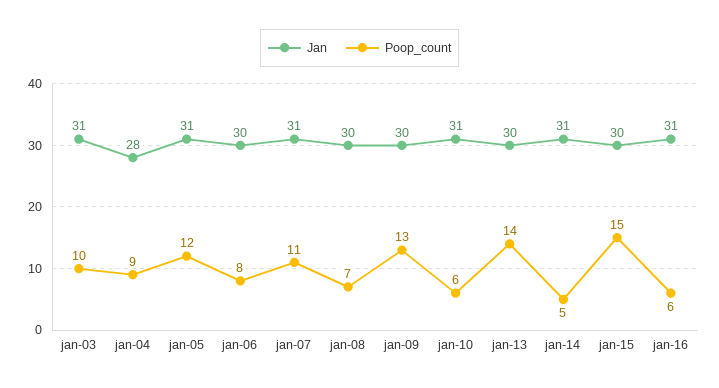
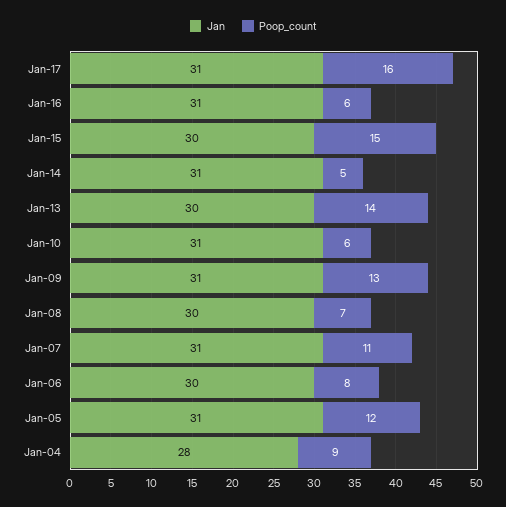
Jan, jan-03: 31 -> none
Poop_count, jan-03: 10 -> none
Jan, jan-09: 30 -> 31
Jan, Jan-17: none -> 31
Poop_count, Jan-17: none -> 16

